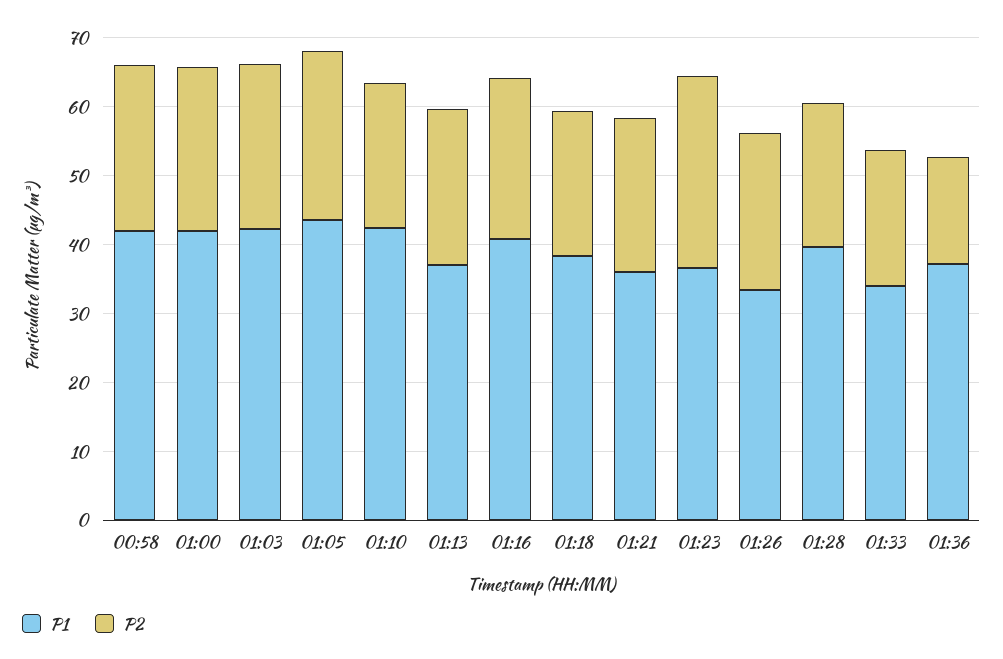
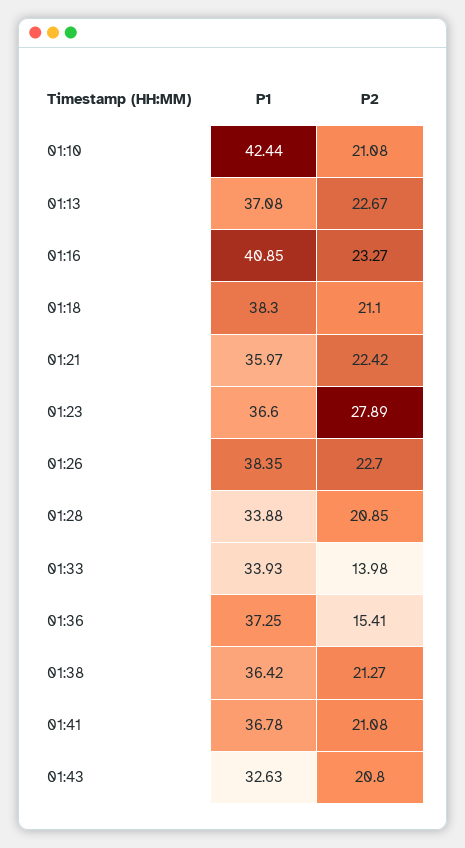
P1, 00:58: 42 -> none
P2, 00:58: 24 -> none
P1, 01:00: 42 -> none
P2, 01:00: 24 -> none
P1, 01:03: 42 -> none
P2, 01:03: 24 -> none
P1, 01:05: 44 -> none
P2, 01:05: 24 -> none
P1, 01:26: 34 -> 38.35
P1, 01:28: 40 -> 33.88
P2, 01:33: 20 -> 13.98
P1, 01:38: none -> 36.42
P2, 01:38: none -> 21.27
P1, 01:41: none -> 36.78
P2, 01:41: none -> 21.08
P1, 01:43: none -> 32.63
P2, 01:43: none -> 20.8

